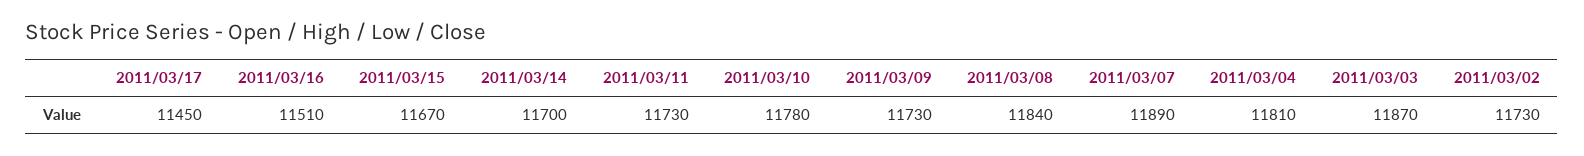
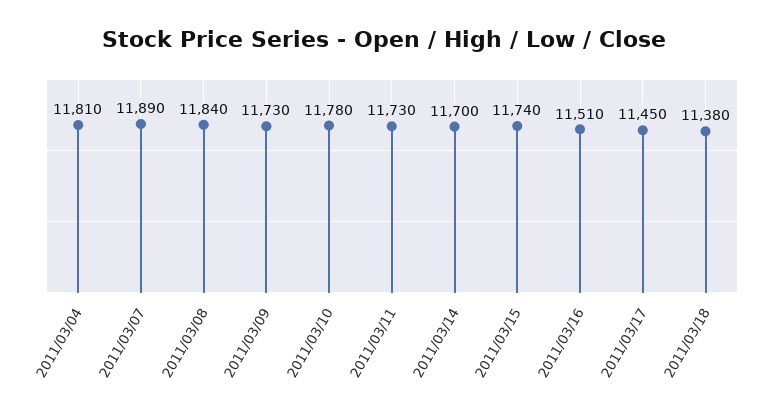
2011/03/15: 11670 -> 11740
2011/03/03: 11870 -> none
2011/03/02: 11730 -> none
2011/03/18: none -> 11380

